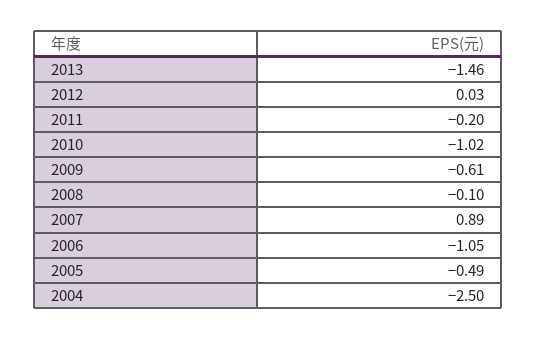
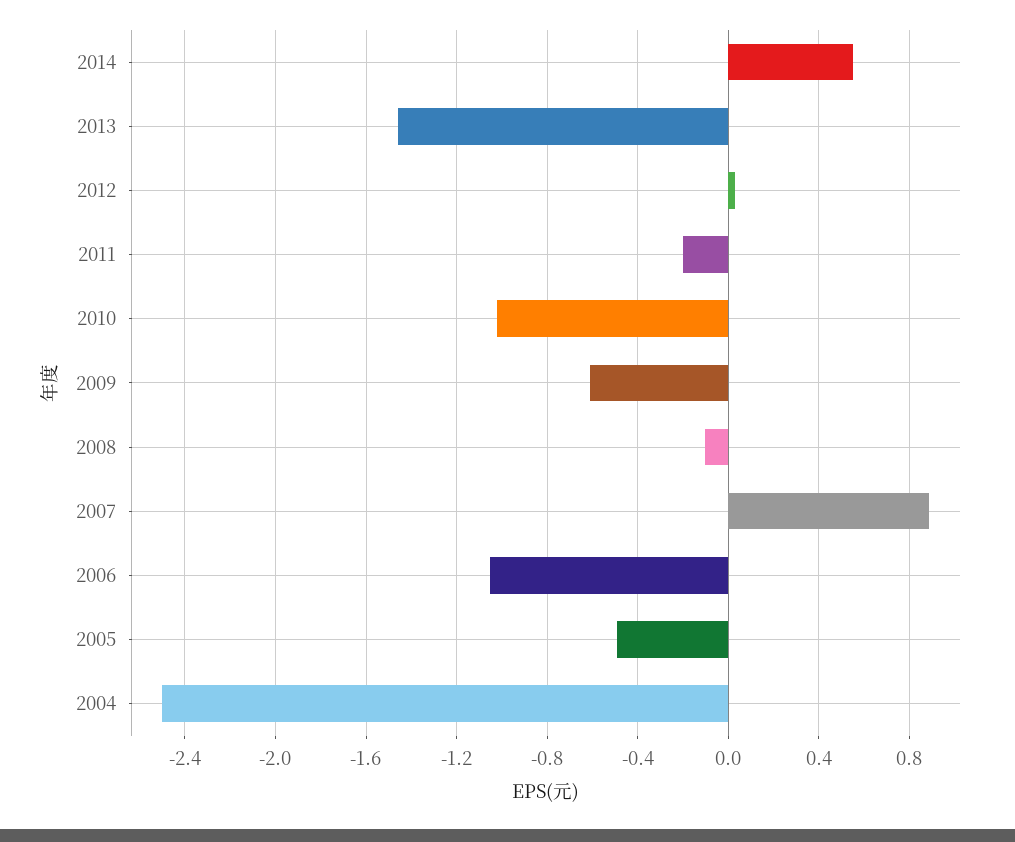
2014: none -> 0.55

